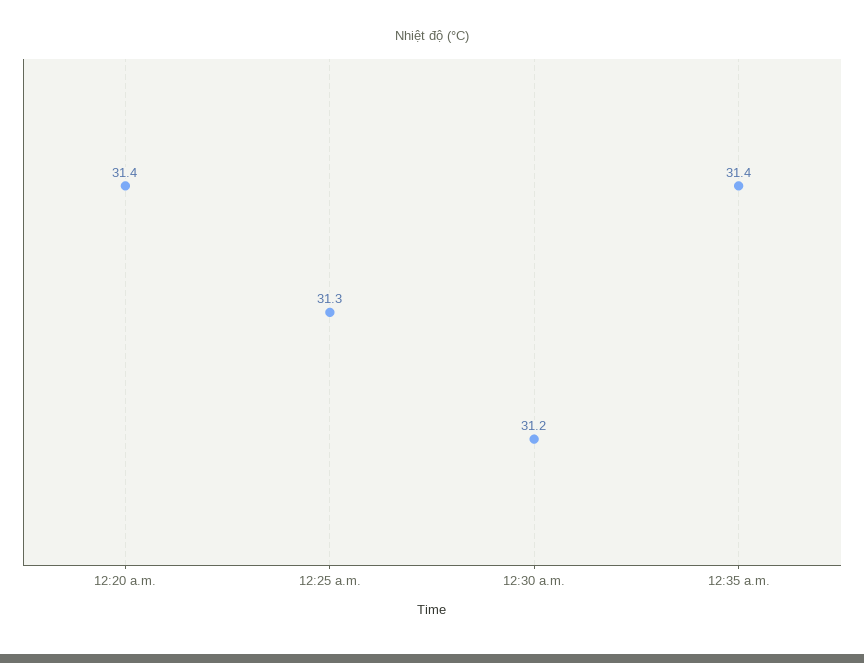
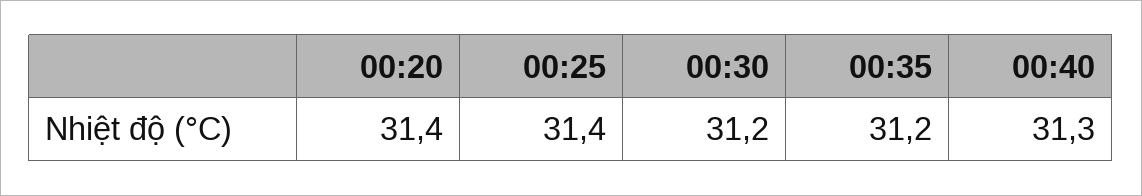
12:25 a.m.: 31.3 -> 31.4
12:35 a.m.: 31.4 -> 31.2
00:40: none -> 31.3

